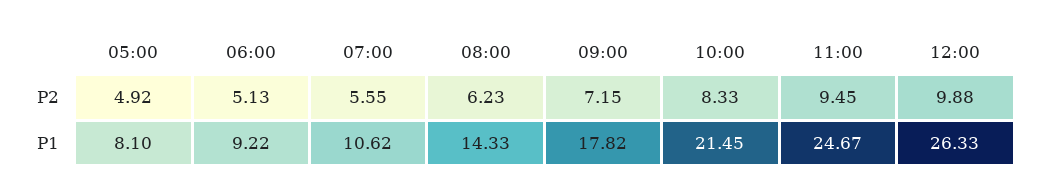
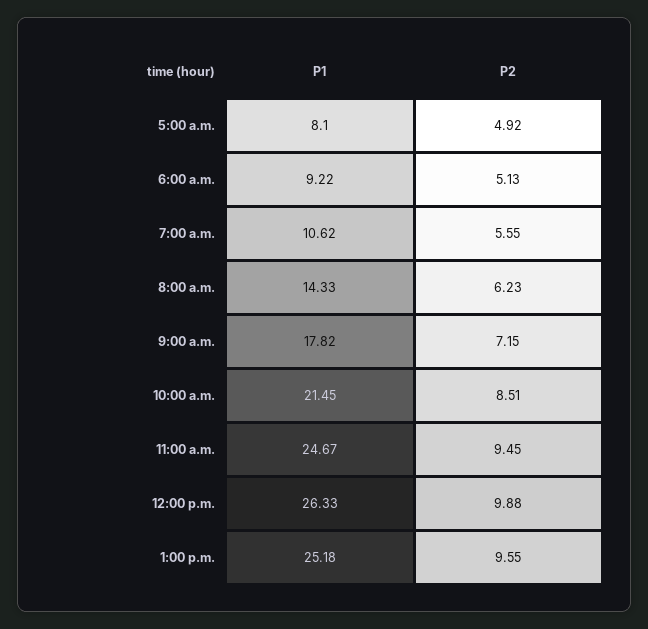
10:00, P2: 8.33 -> 8.51
1:00 p.m., P1: none -> 25.18
1:00 p.m., P2: none -> 9.55

